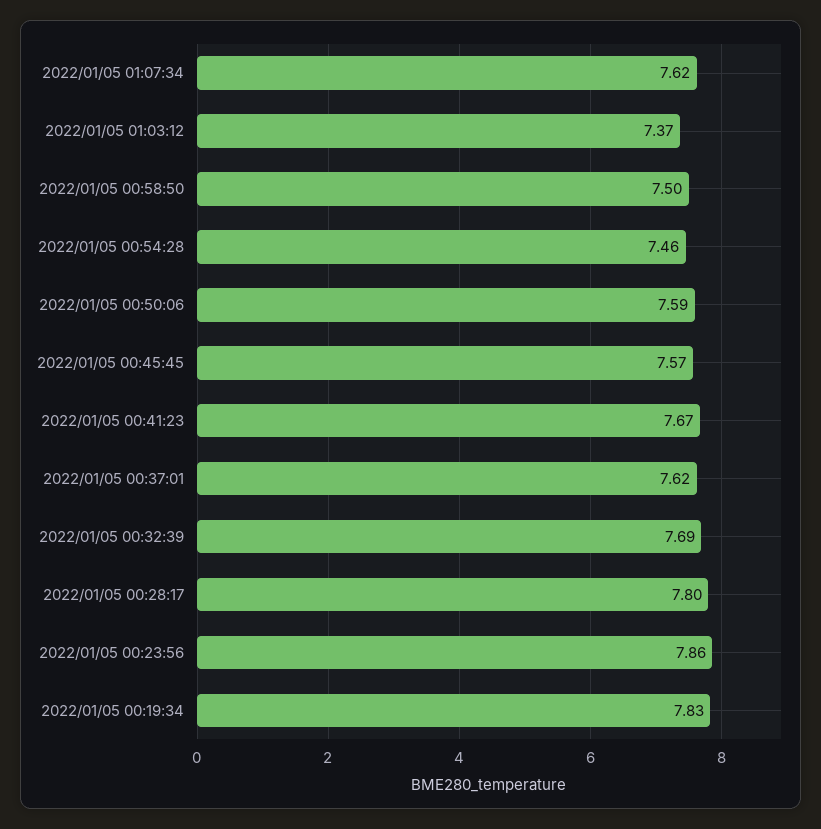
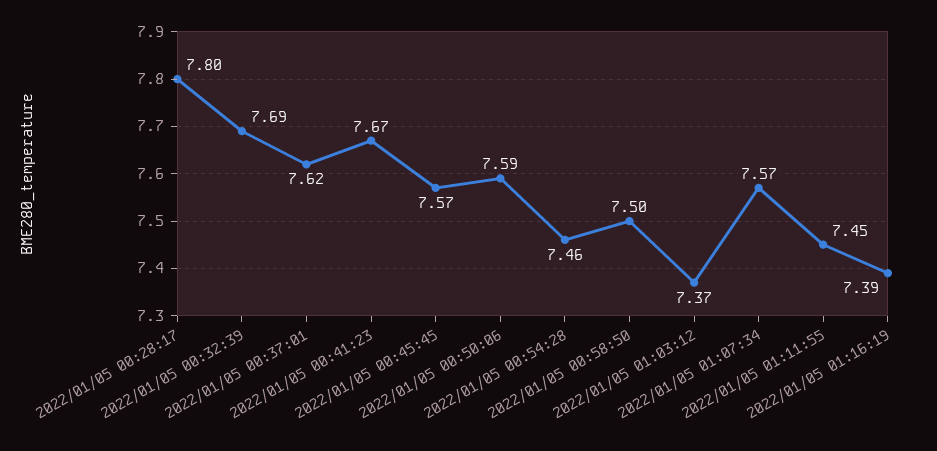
2022/01/05 01:07:34: 7.62 -> 7.57
2022/01/05 00:23:56: 7.86 -> none
2022/01/05 00:19:34: 7.83 -> none
2022/01/05 01:11:55: none -> 7.45
2022/01/05 01:16:19: none -> 7.39

